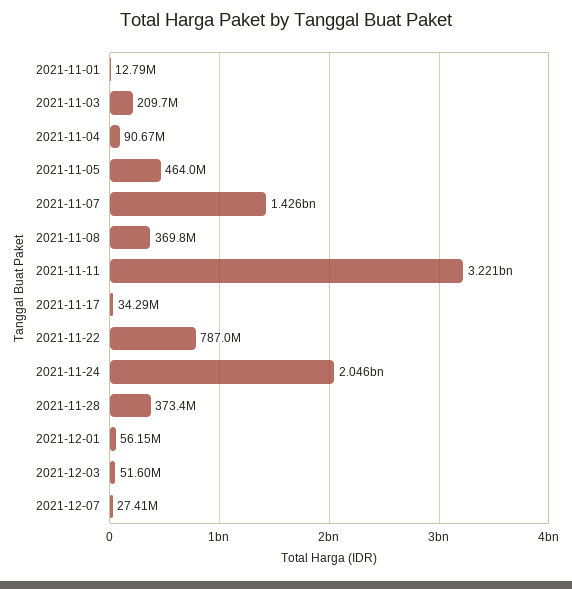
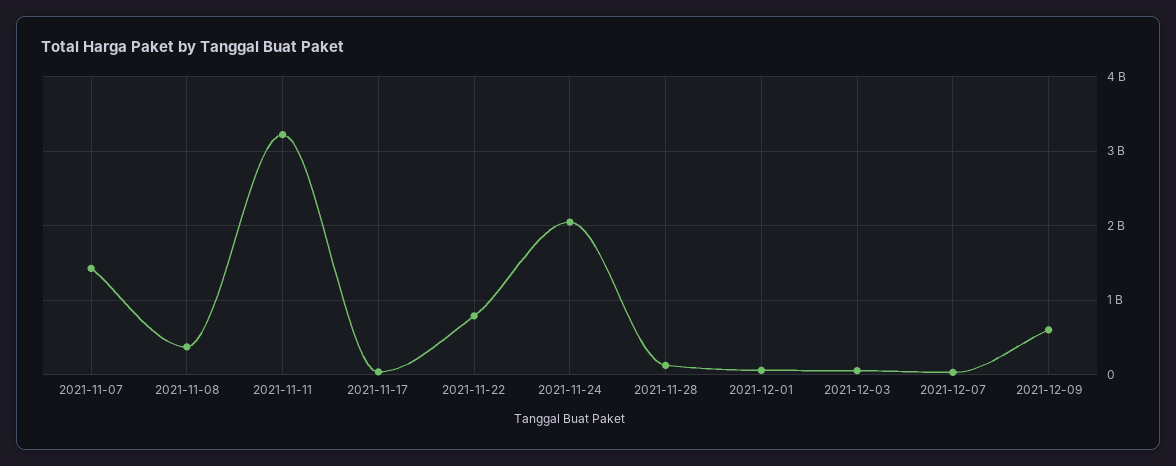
2021-11-01: 12790000 -> none
2021-11-03: 209700000 -> none
2021-11-04: 90670000 -> none
2021-11-05: 464000000 -> none
2021-11-28: 373400000 -> 100000000
2021-12-09: none -> 600000000

